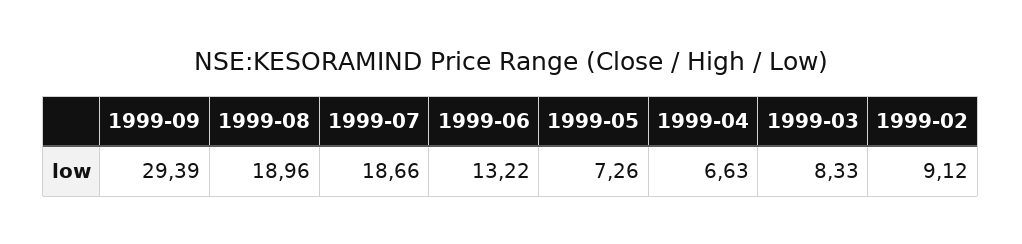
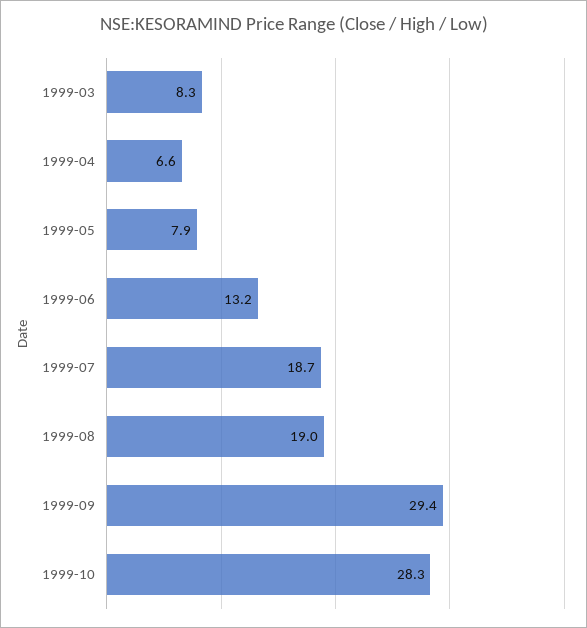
1999-05: 7.26 -> 7.9
1999-02: 9.12 -> none
1999-10: none -> 28.3

